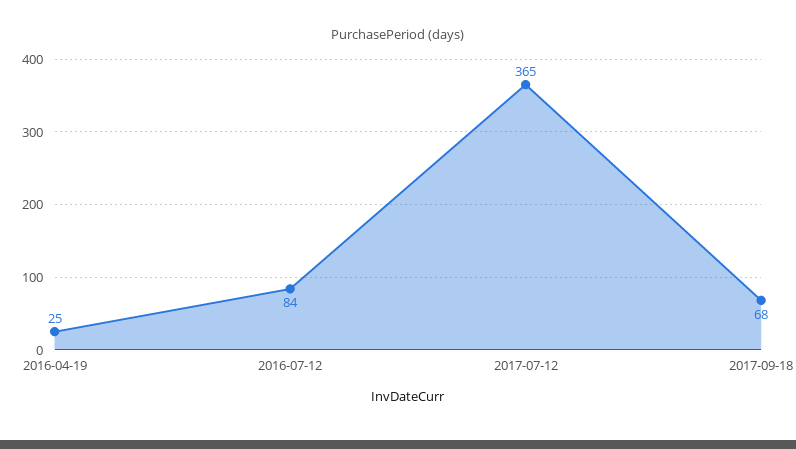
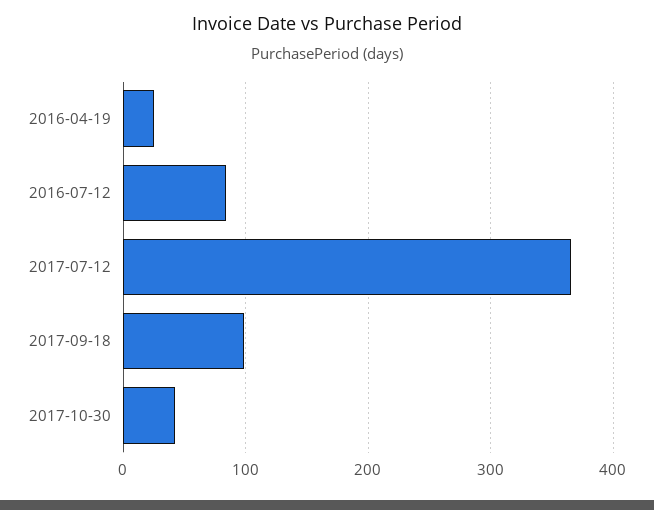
2017-09-18: 68 -> 100
2017-10-30: none -> 40

